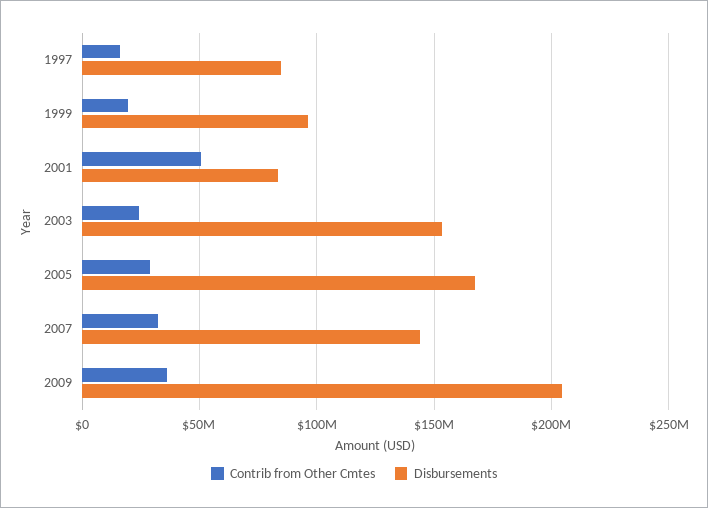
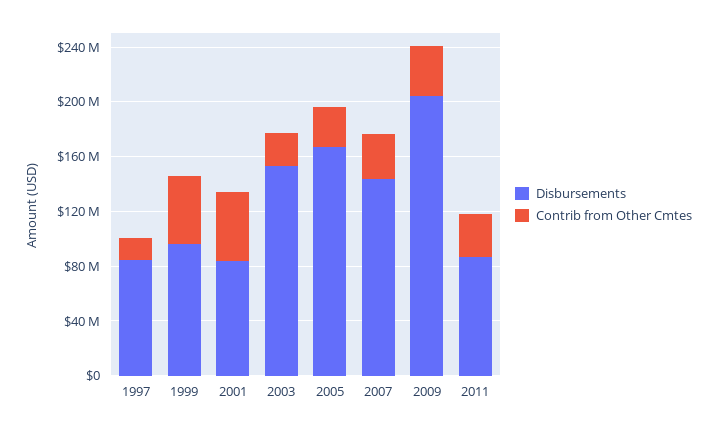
Contrib from Other Cmtes, 1999: 20000000 -> 50000000
Disbursements, 2011: none -> 90000000
Contrib from Other Cmtes, 2011: none -> 30000000

